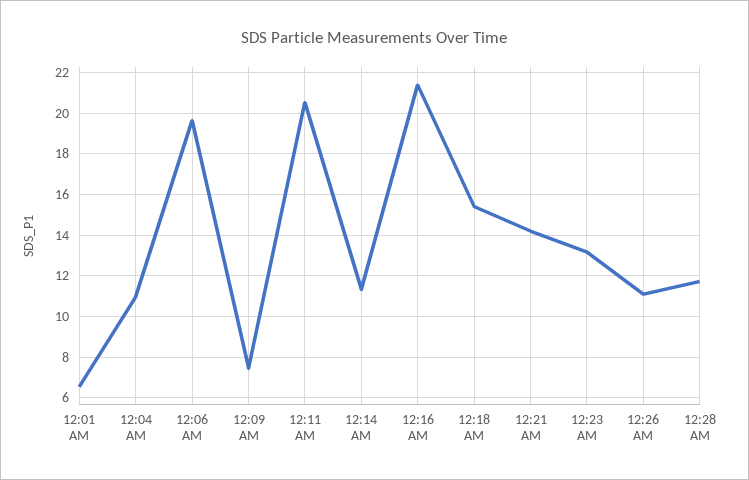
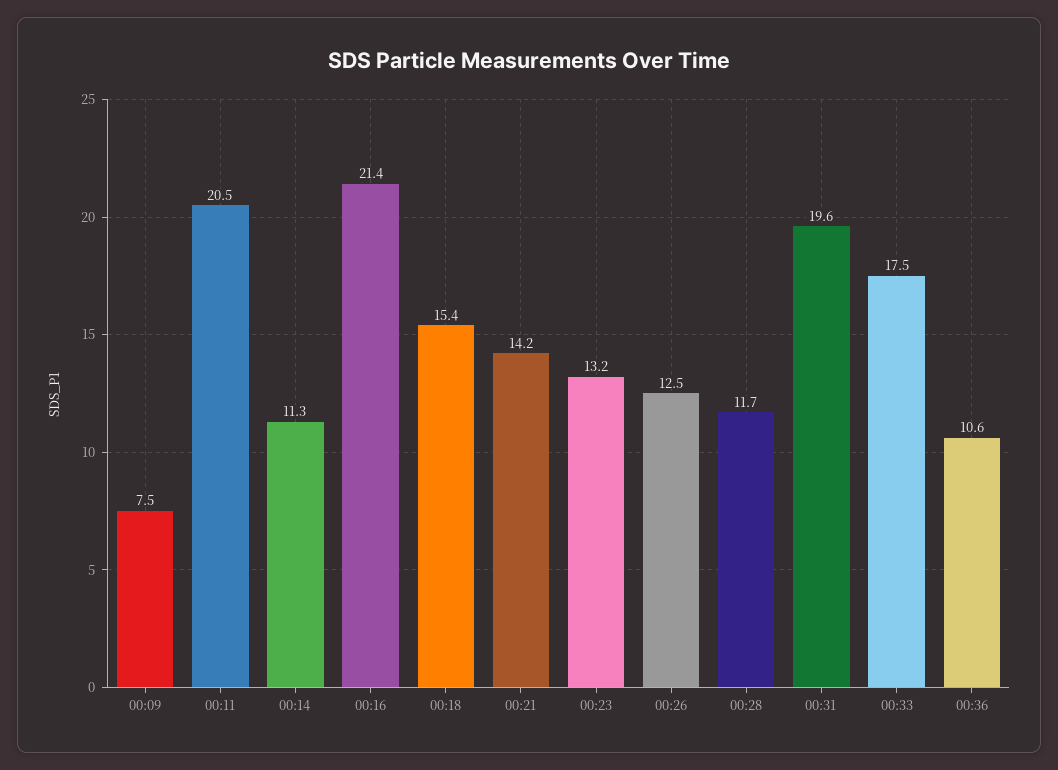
12:01 AM: 6.5 -> none
12:04 AM: 11 -> none
12:06 AM: 19.5 -> none
12:26 AM: 11 -> 12.5
00:31: none -> 19.6
00:33: none -> 17.5
00:36: none -> 10.6

